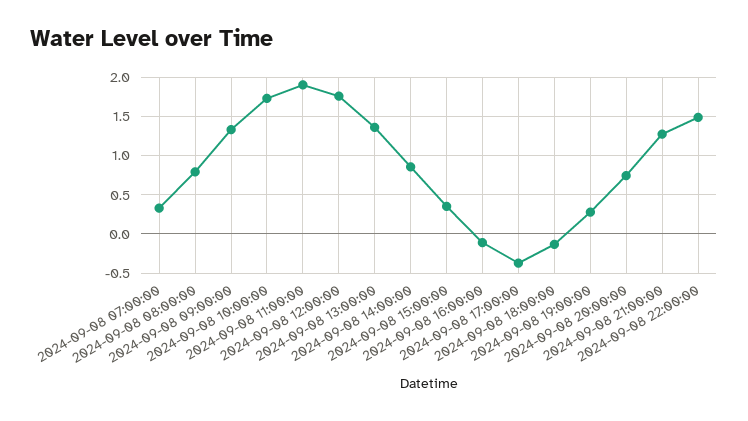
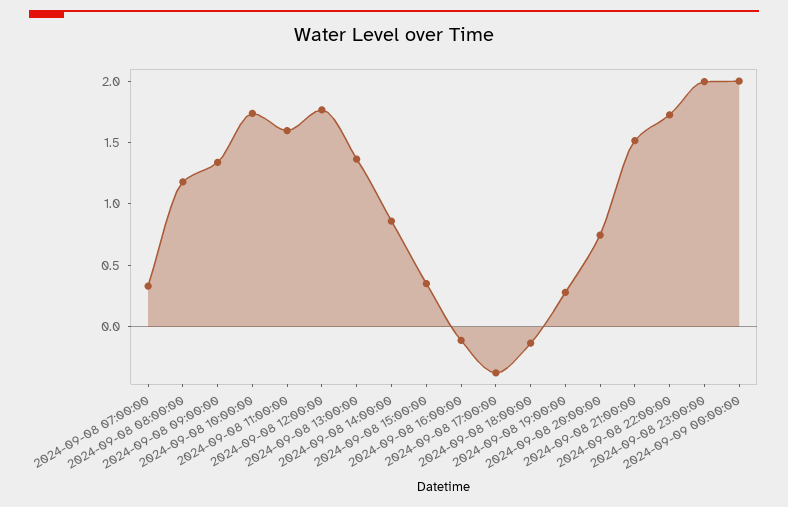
2024-09-08 08:00:00: 0.8 -> 1.2
2024-09-08 11:00:00: 1.9 -> 1.6
2024-09-08 21:00:00: 1.3 -> 1.5
2024-09-08 22:00:00: 1.5 -> 1.7
2024-09-08 23:00:00: none -> 2
2024-09-09 00:00:00: none -> 2

